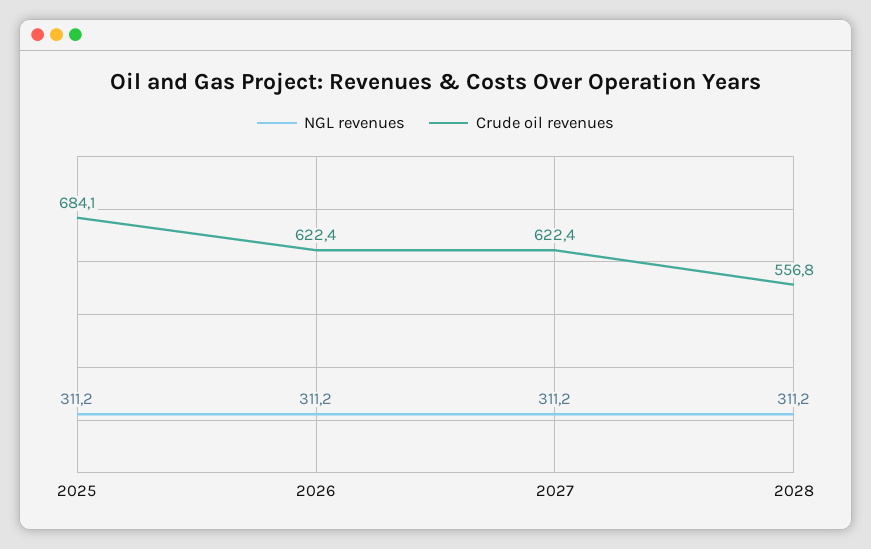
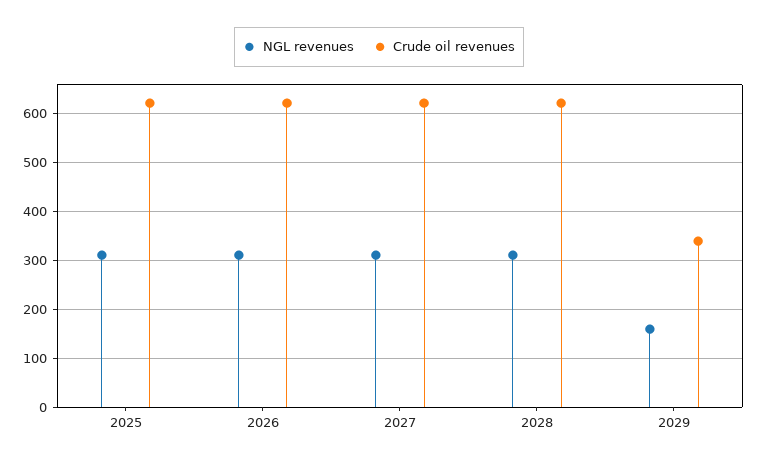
Crude oil revenues, 2025: 684.1 -> 620
Crude oil revenues, 2028: 556.8 -> 620
NGL revenues, 2029: none -> 160
Crude oil revenues, 2029: none -> 340

